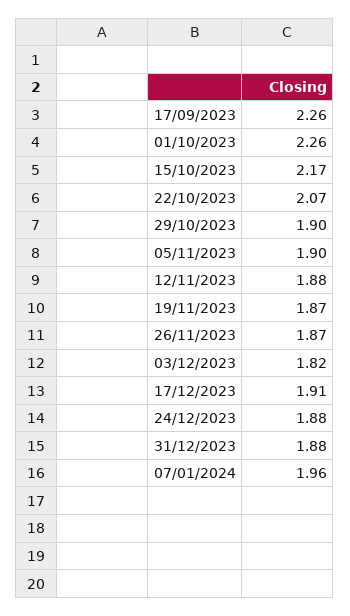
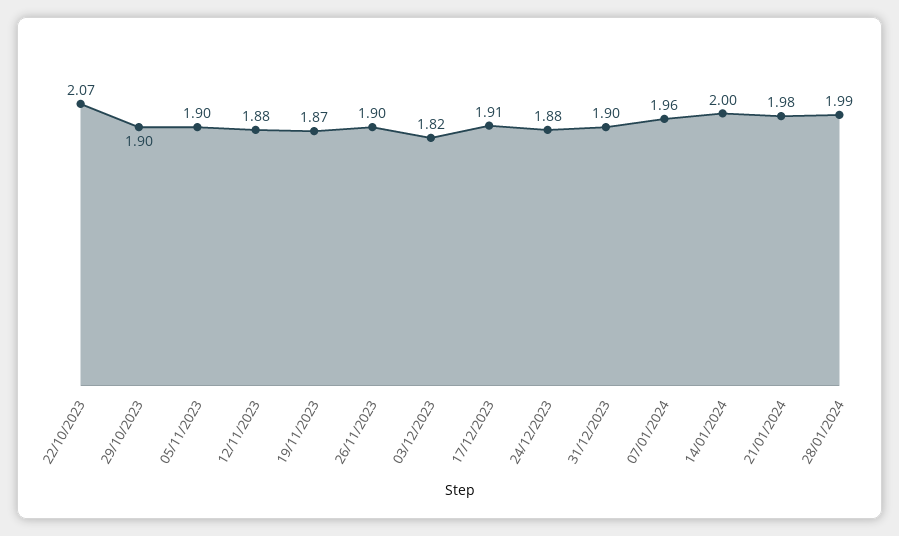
17/09/2023: 2.26 -> none
01/10/2023: 2.26 -> none
15/10/2023: 2.17 -> none
26/11/2023: 1.87 -> 1.9
31/12/2023: 1.88 -> 1.9
14/01/2024: none -> 2
21/01/2024: none -> 1.98
28/01/2024: none -> 1.99

